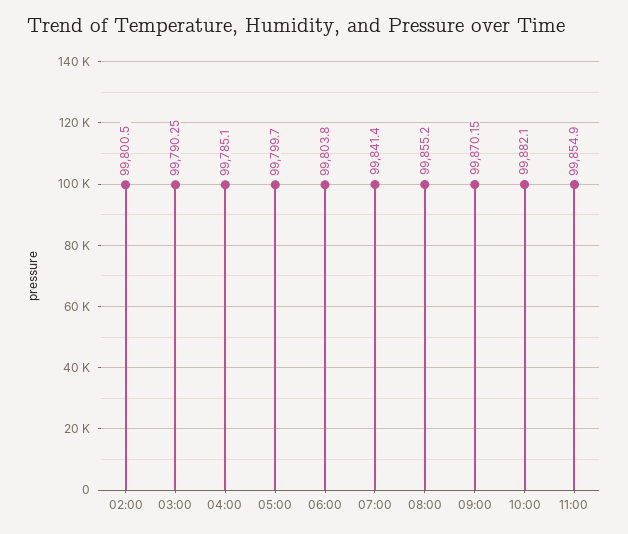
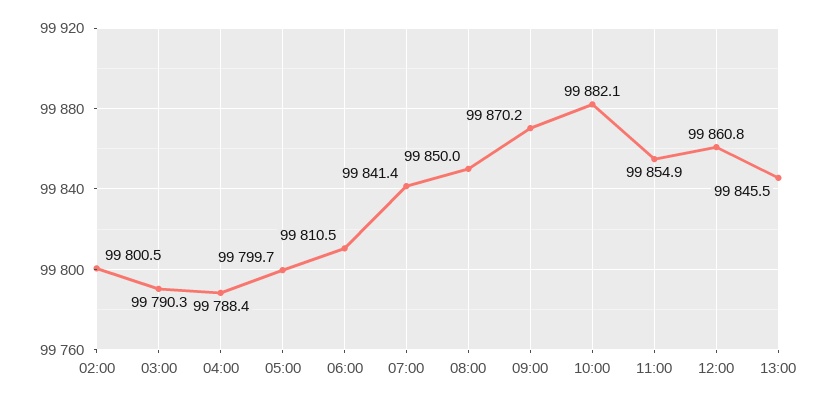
04:00: 99785.1 -> 99788.4
06:00: 99803.8 -> 99810.5
08:00: 99855.2 -> 99850
12:00: none -> 99860.8
13:00: none -> 99845.5

